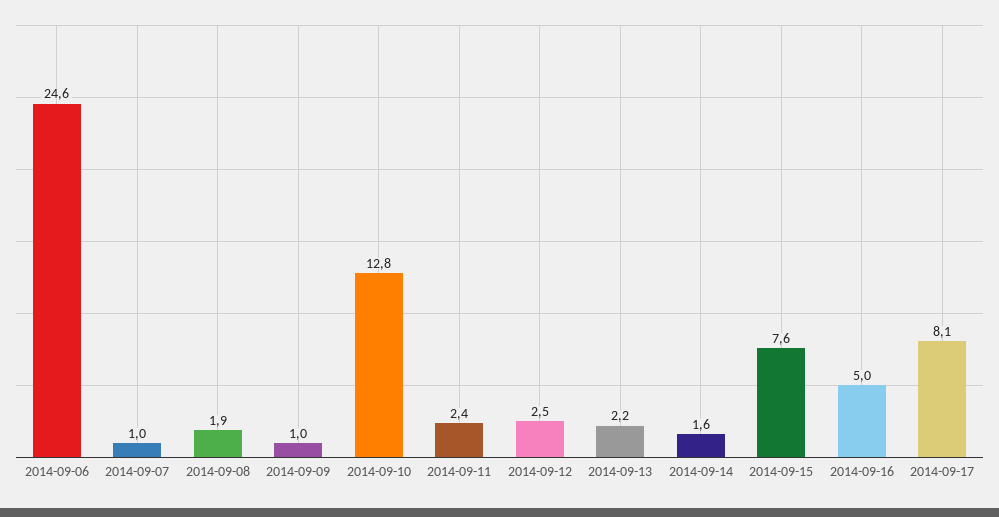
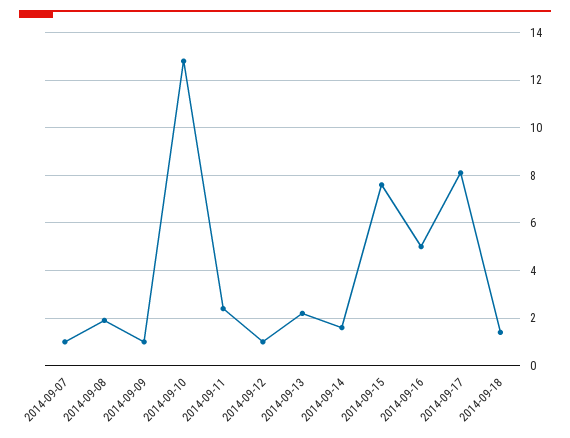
2014-09-06: 24.6 -> none
2014-09-12: 2.5 -> 1
2014-09-18: none -> 1.5

